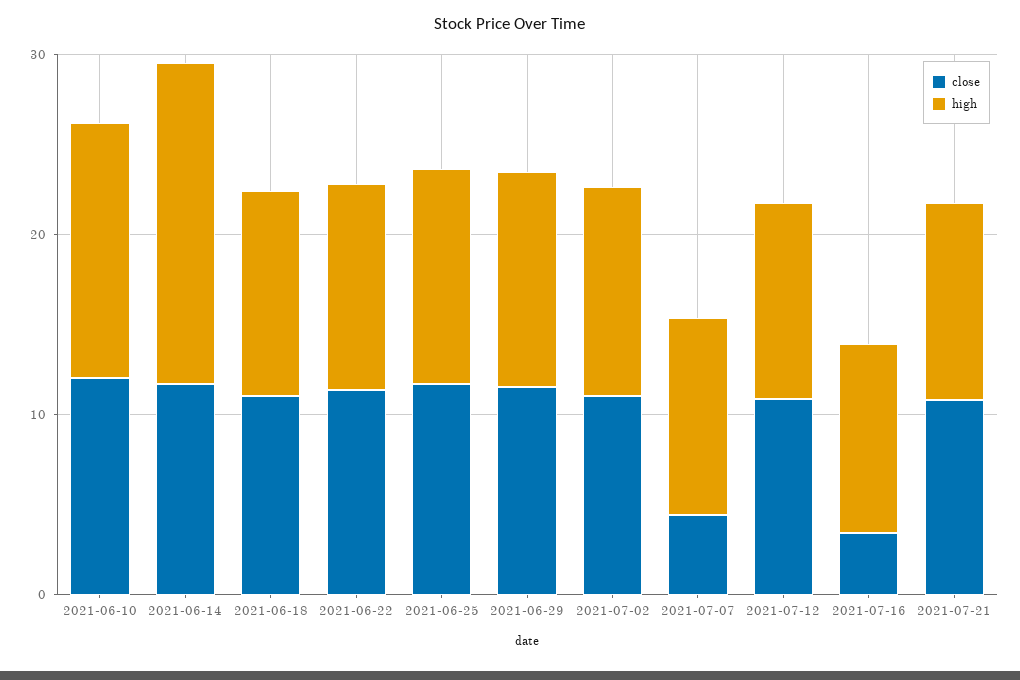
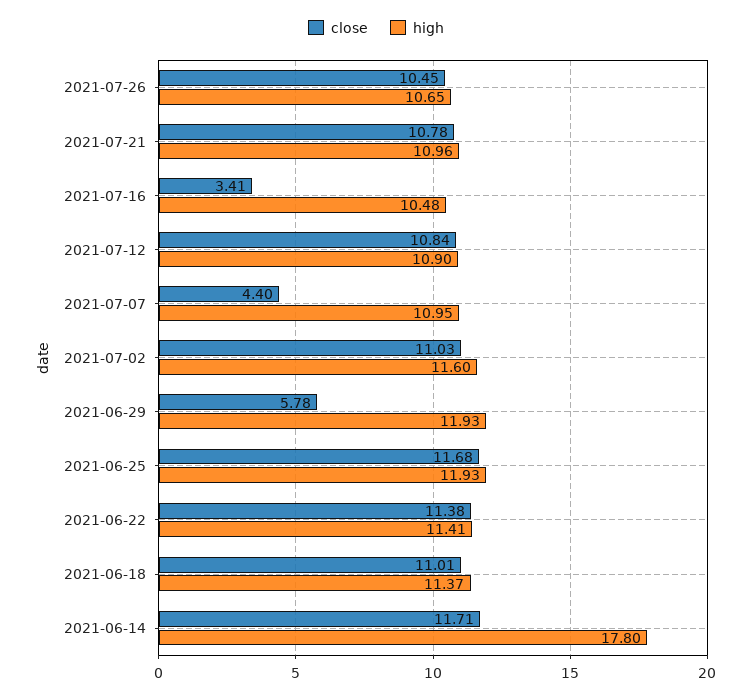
close, 2021-06-10: 12 -> none
high, 2021-06-10: 14 -> none
close, 2021-06-29: 12 -> 5.78
close, 2021-07-26: none -> 10.45
high, 2021-07-26: none -> 10.65

